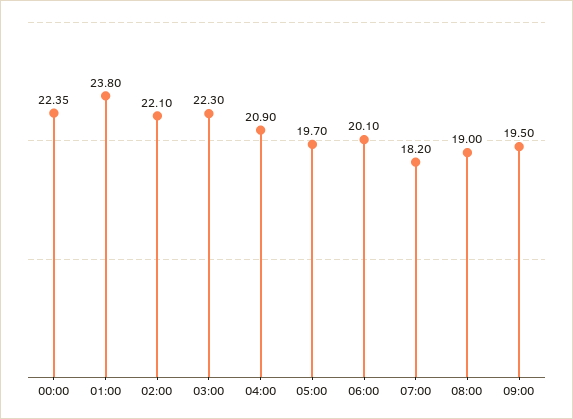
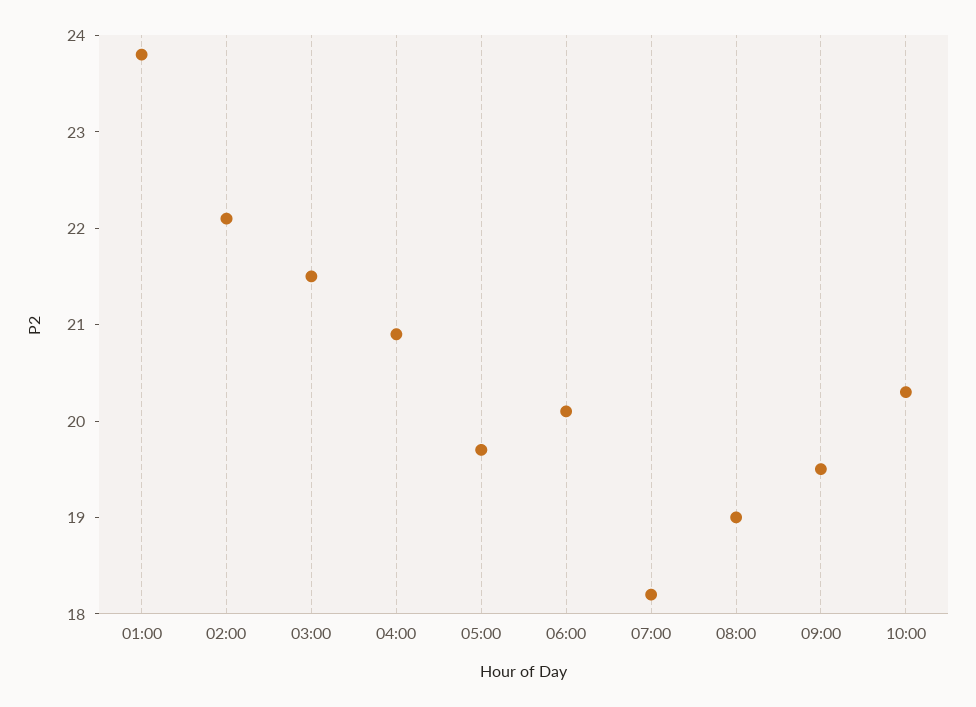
00:00: 22.35 -> none
03:00: 22.3 -> 21.5
10:00: none -> 20.3

